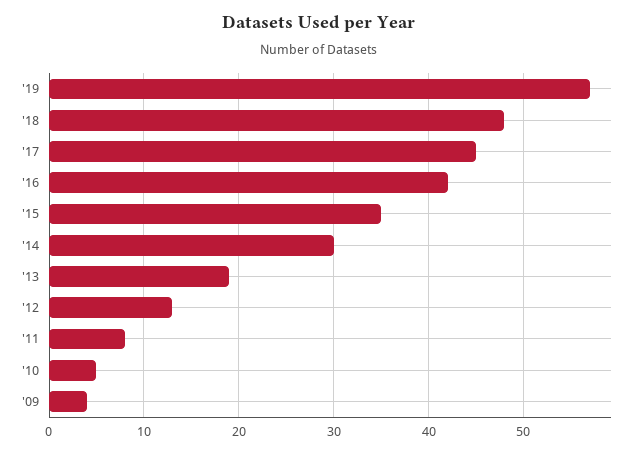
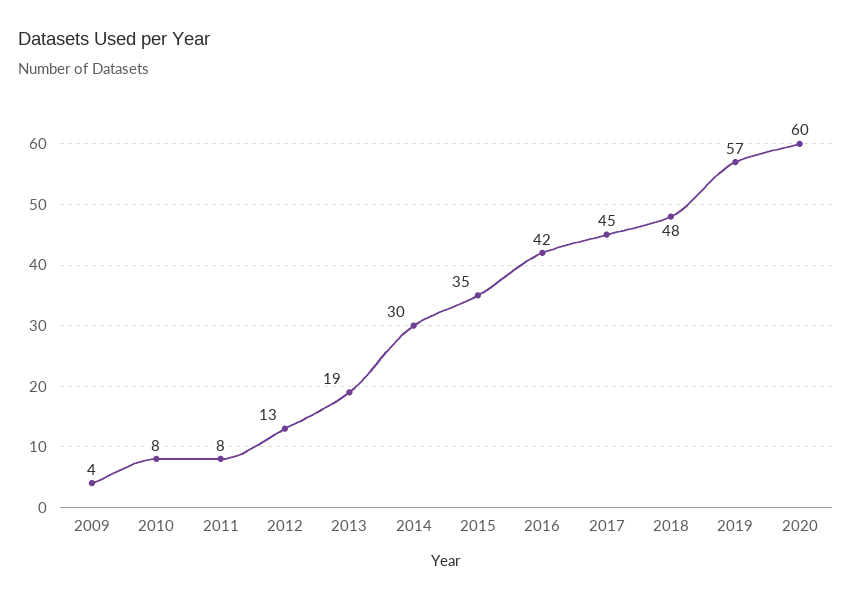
'10: 5 -> 8
2020: none -> 60

